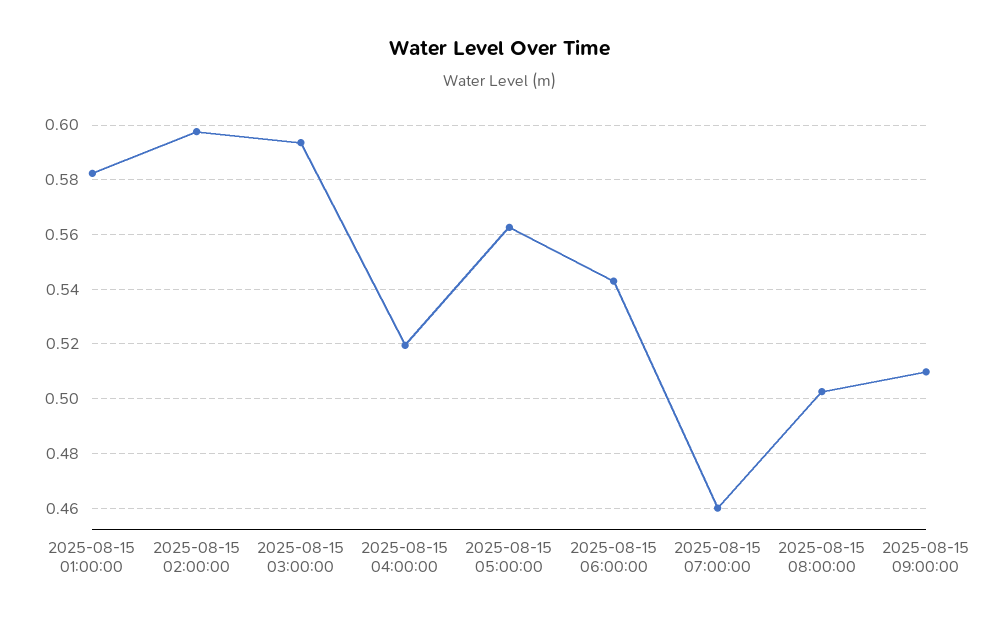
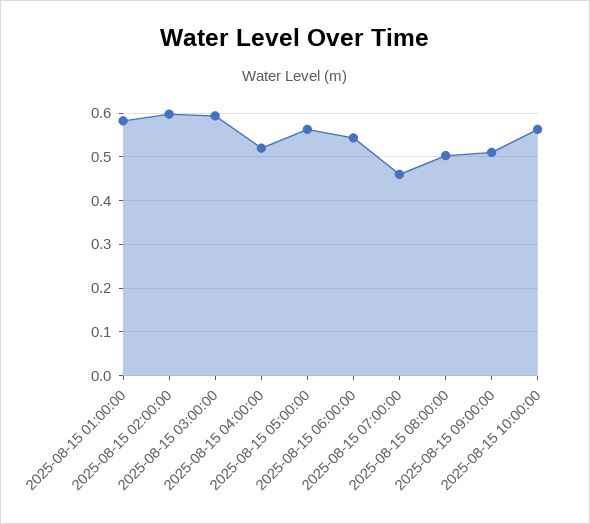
2025-08-15 10:00:00: none -> 0.56

